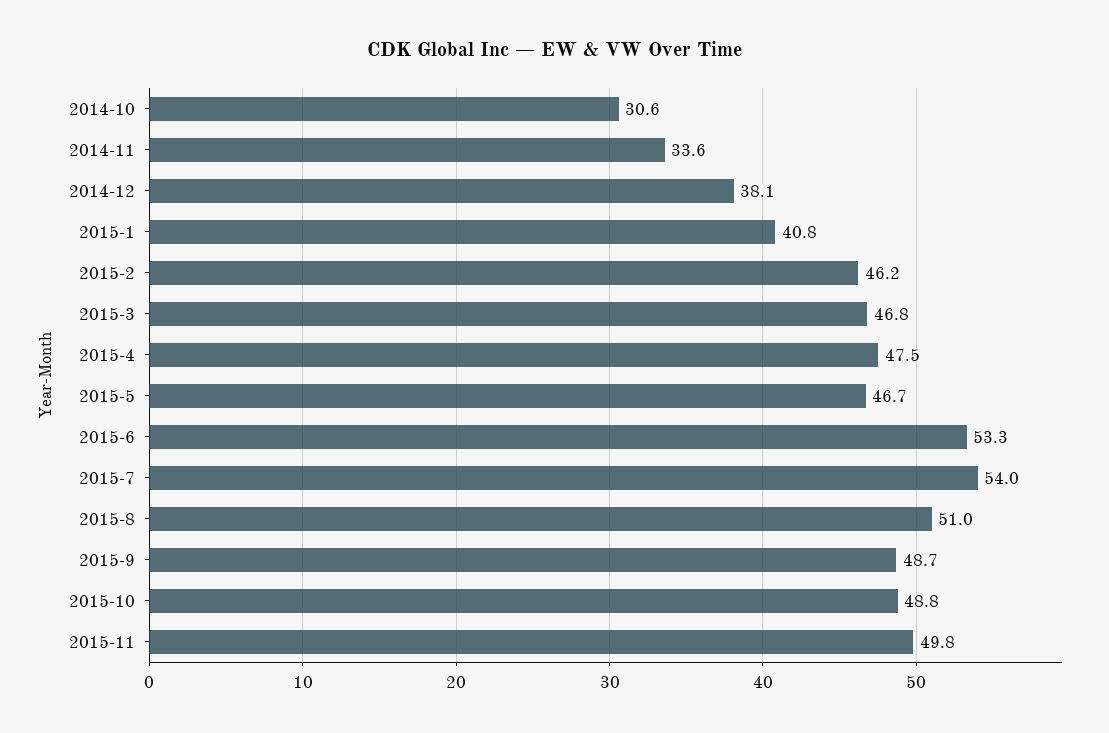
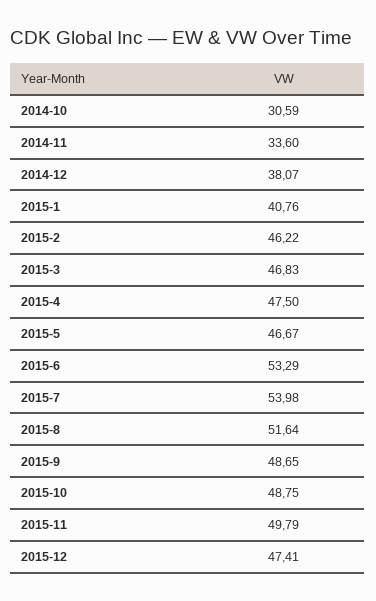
2015-8: 51 -> 51.64
2015-12: none -> 47.41

